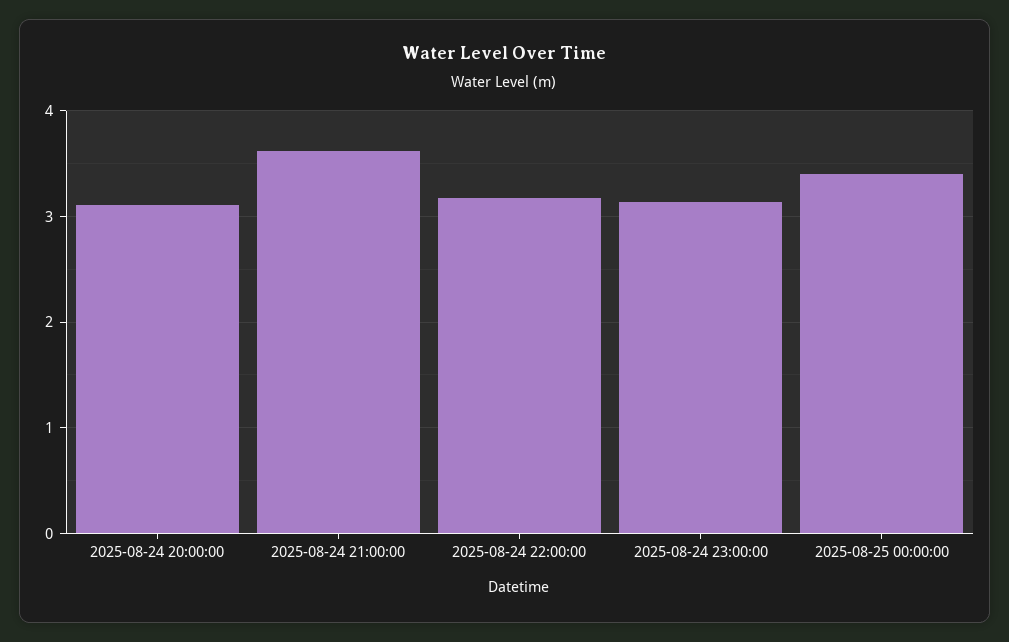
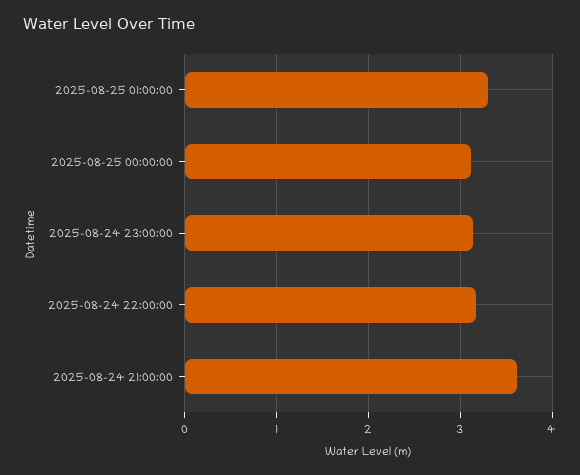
2025-08-24 20:00:00: 3.1 -> none
2025-08-25 00:00:00: 3.4 -> 3.1
2025-08-25 01:00:00: none -> 3.3

